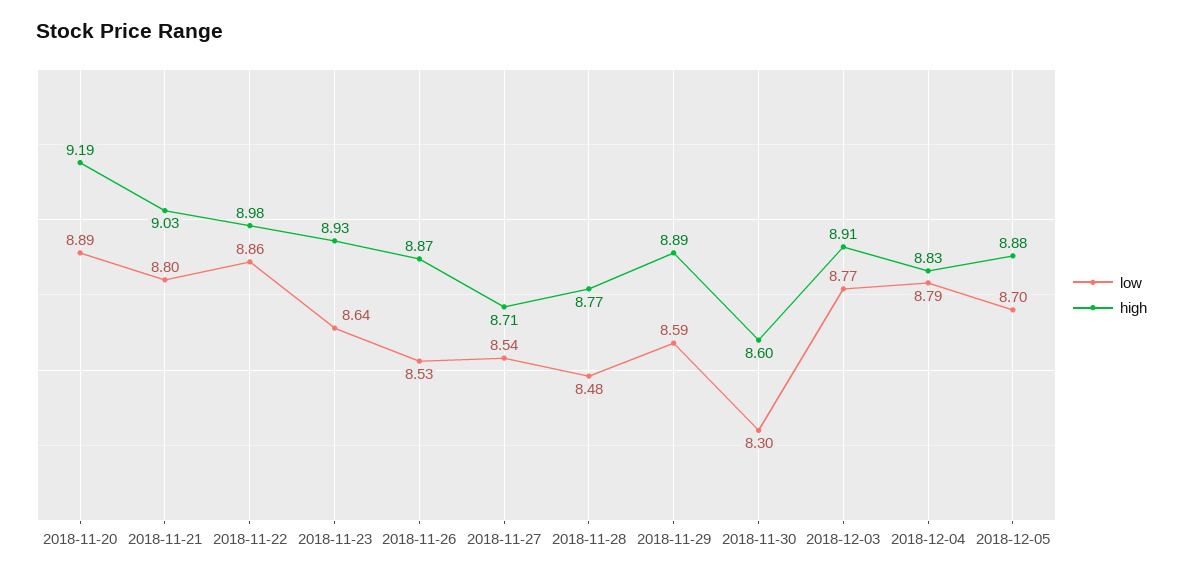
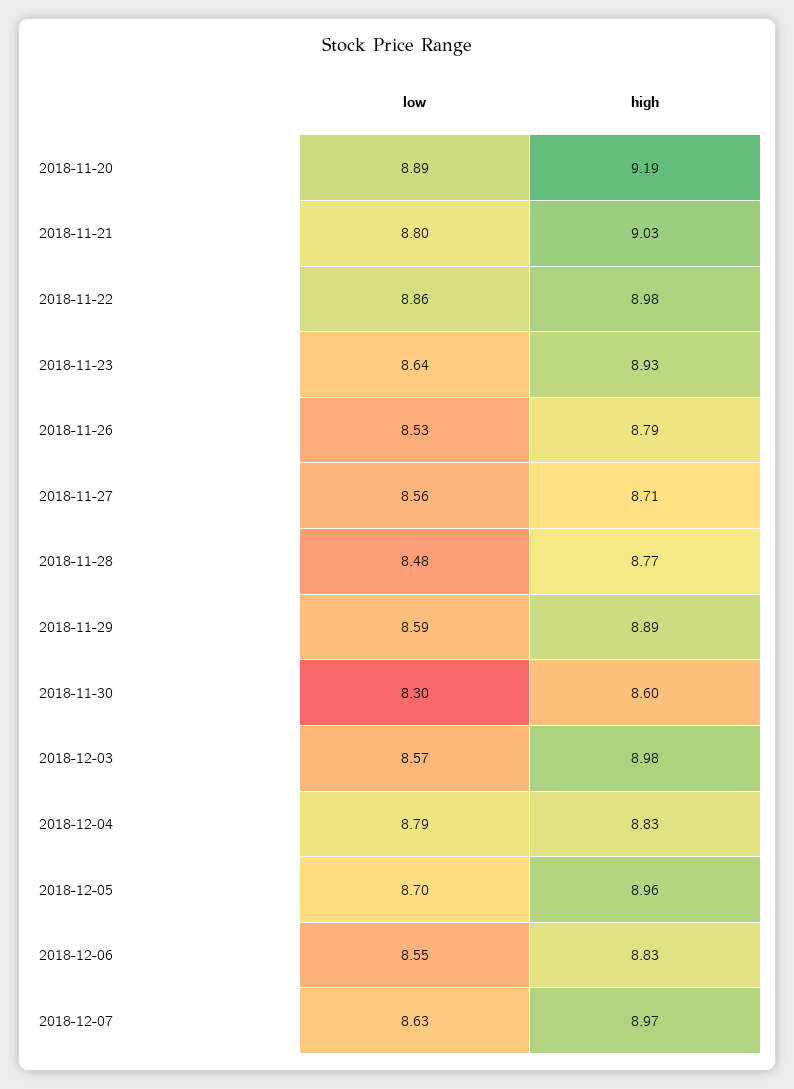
high, 2018-11-26: 8.87 -> 8.79
low, 2018-11-27: 8.54 -> 8.56
low, 2018-12-03: 8.77 -> 8.57
high, 2018-12-03: 8.91 -> 8.98
high, 2018-12-05: 8.88 -> 8.96
low, 2018-12-06: none -> 8.55
high, 2018-12-06: none -> 8.83
low, 2018-12-07: none -> 8.63
high, 2018-12-07: none -> 8.97

